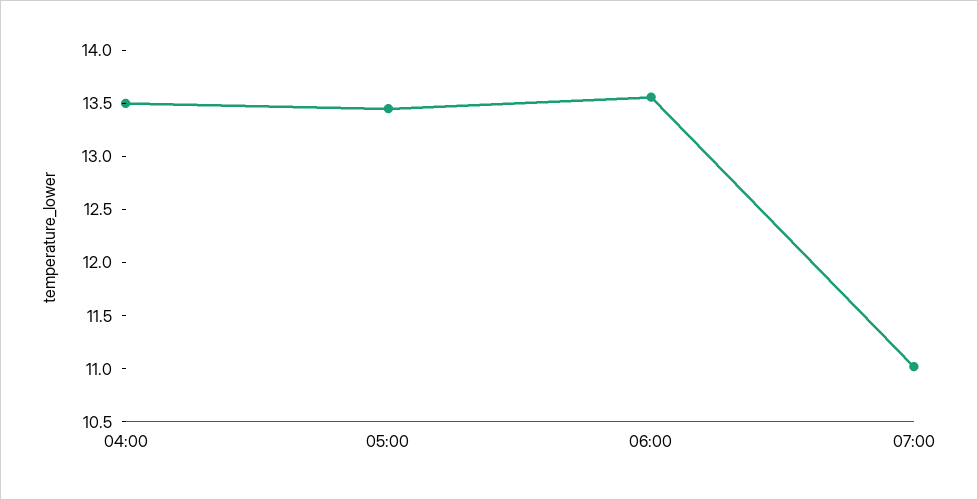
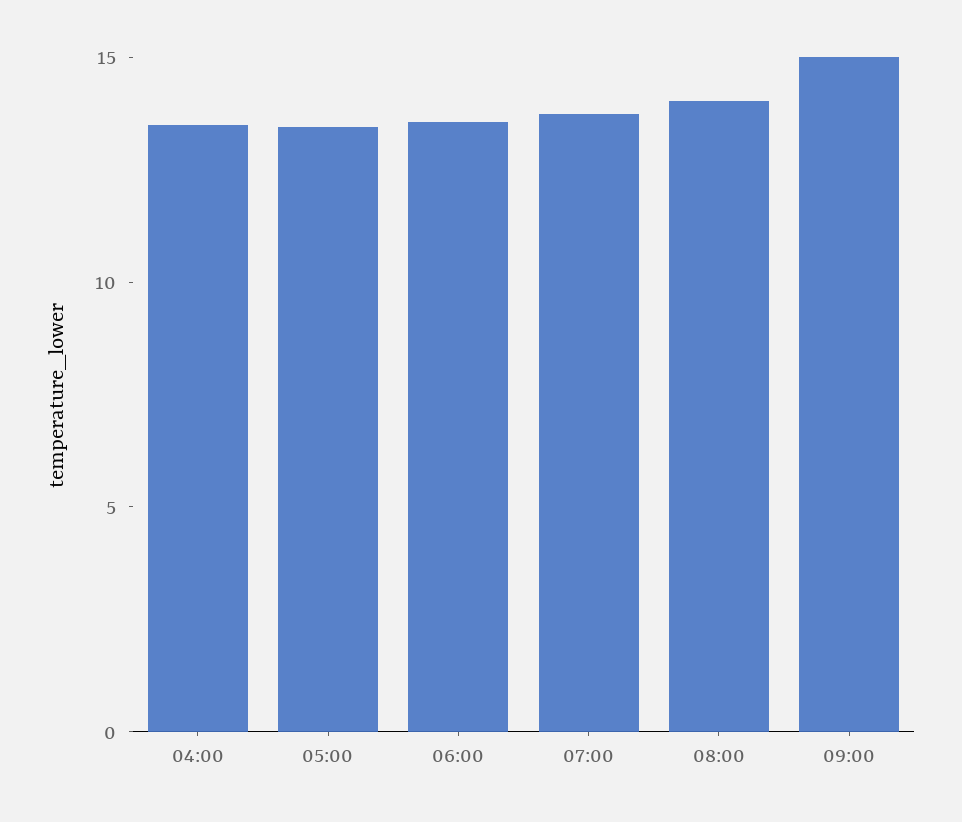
07:00: 11 -> 14
08:00: none -> 14
09:00: none -> 15

